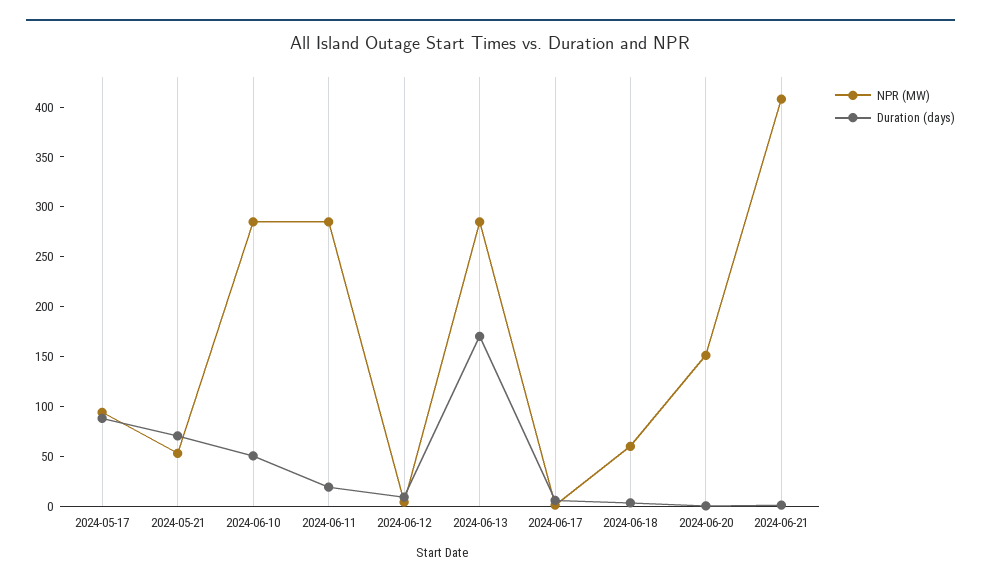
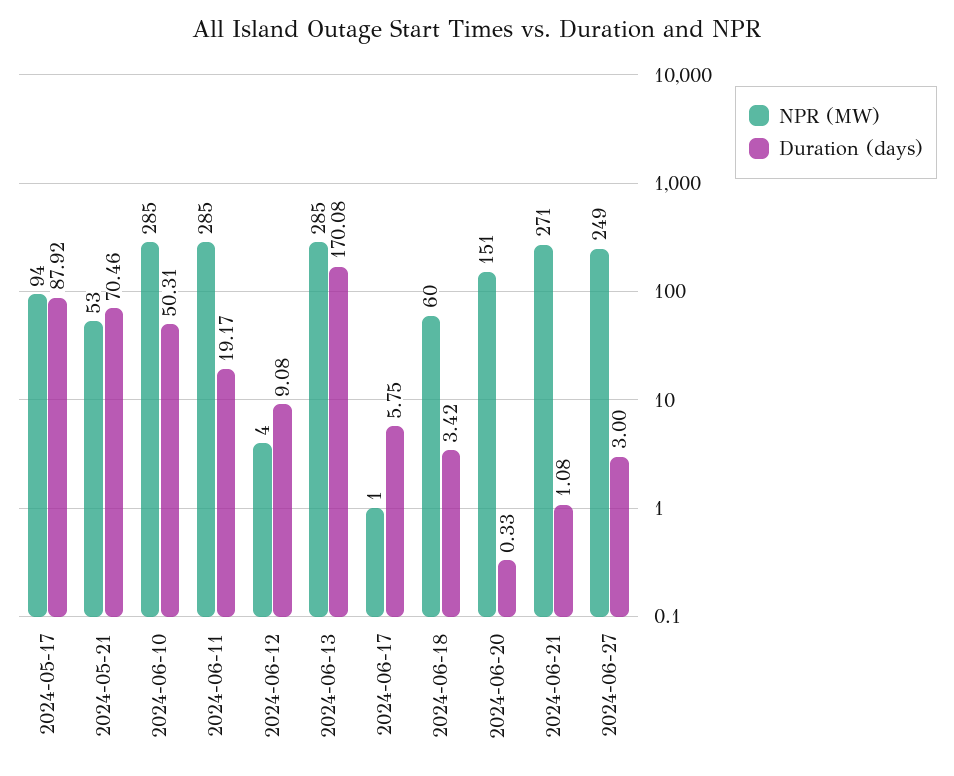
NPR (MW), 2024-06-21: 410 -> 271
NPR (MW), 2024-06-27: none -> 249
Duration (days), 2024-06-27: none -> 3

